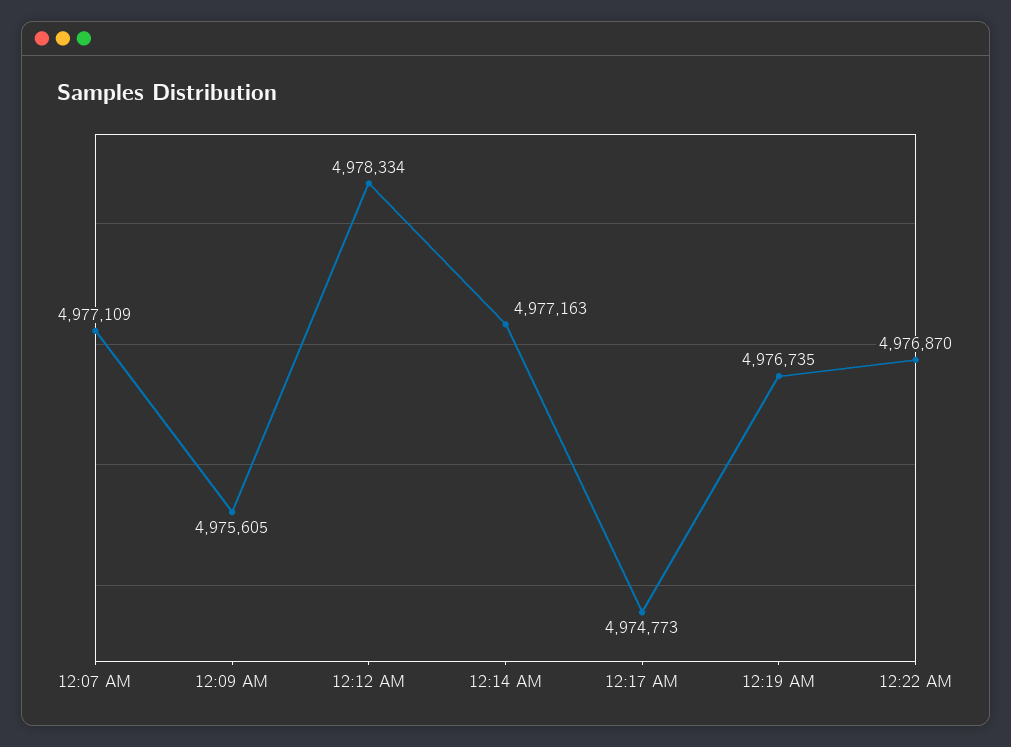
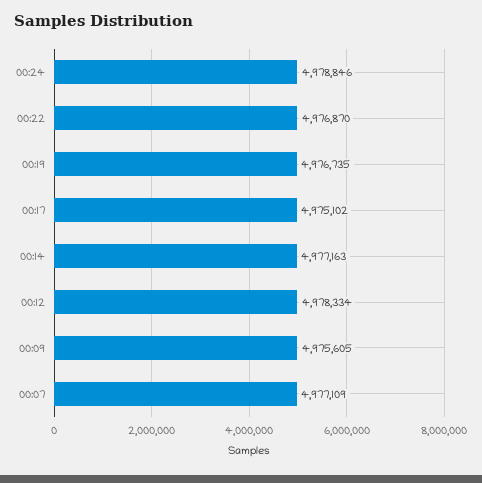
12:17 AM: 4974773 -> 4975102
00:24: none -> 4978846

